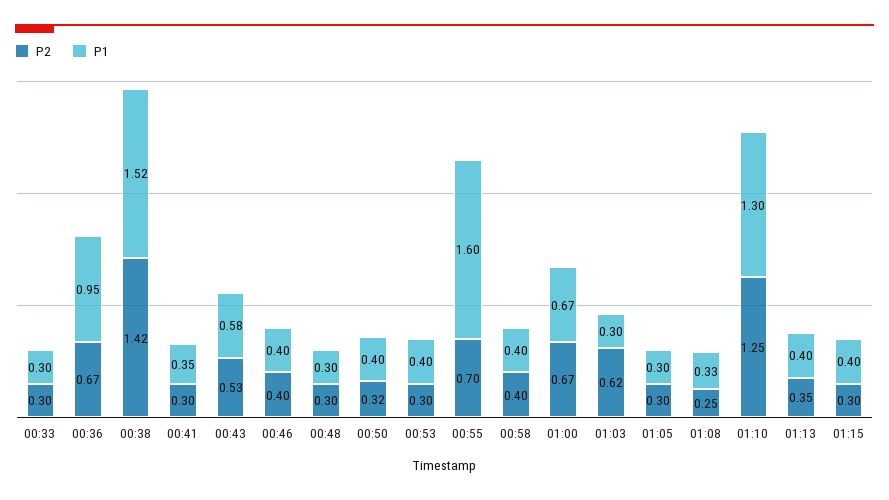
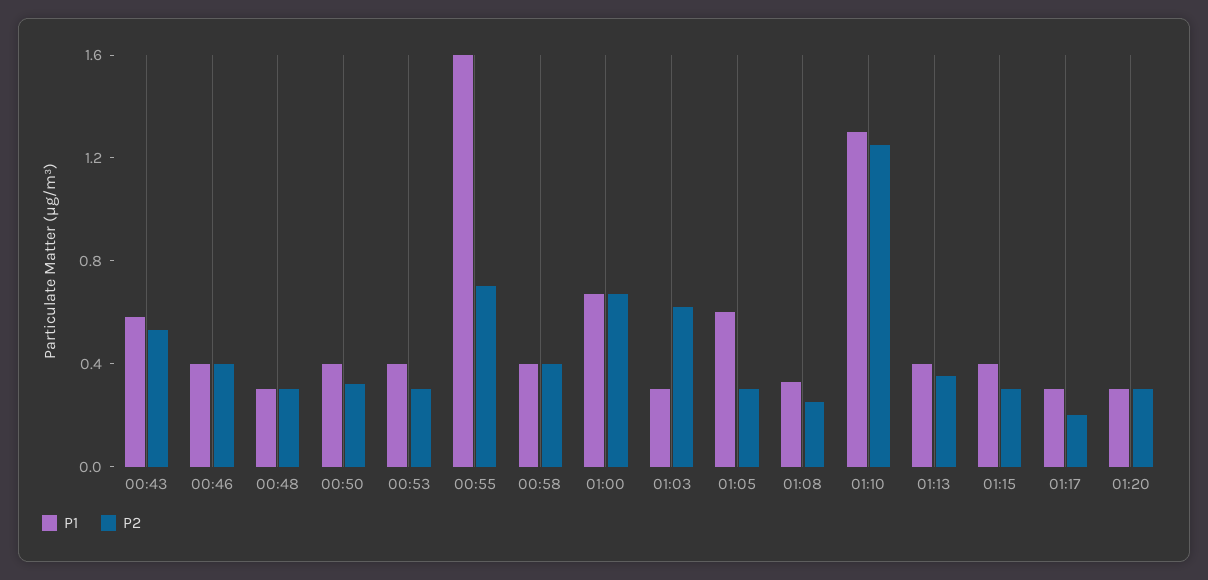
P2, 00:33: 0.3 -> none
P1, 00:33: 0.3 -> none
P2, 00:36: 0.67 -> none
P1, 00:36: 0.95 -> none
P2, 00:38: 1.42 -> none
P1, 00:38: 1.52 -> none
P2, 00:41: 0.3 -> none
P1, 00:41: 0.35 -> none
P1, 01:05: 0.3 -> 0.6
P1, 01:17: none -> 0.3
P2, 01:17: none -> 0.2
P1, 01:20: none -> 0.3
P2, 01:20: none -> 0.3

